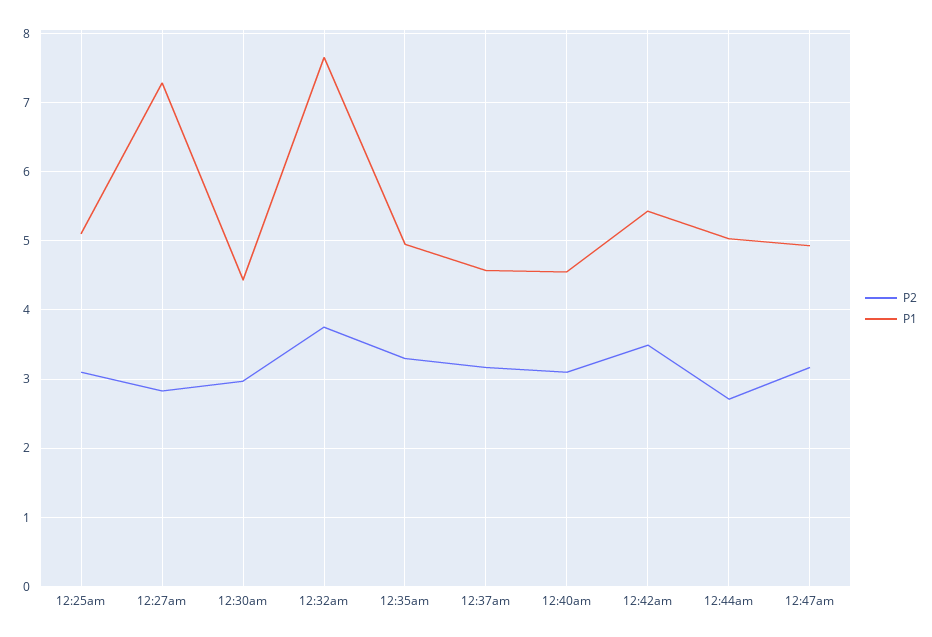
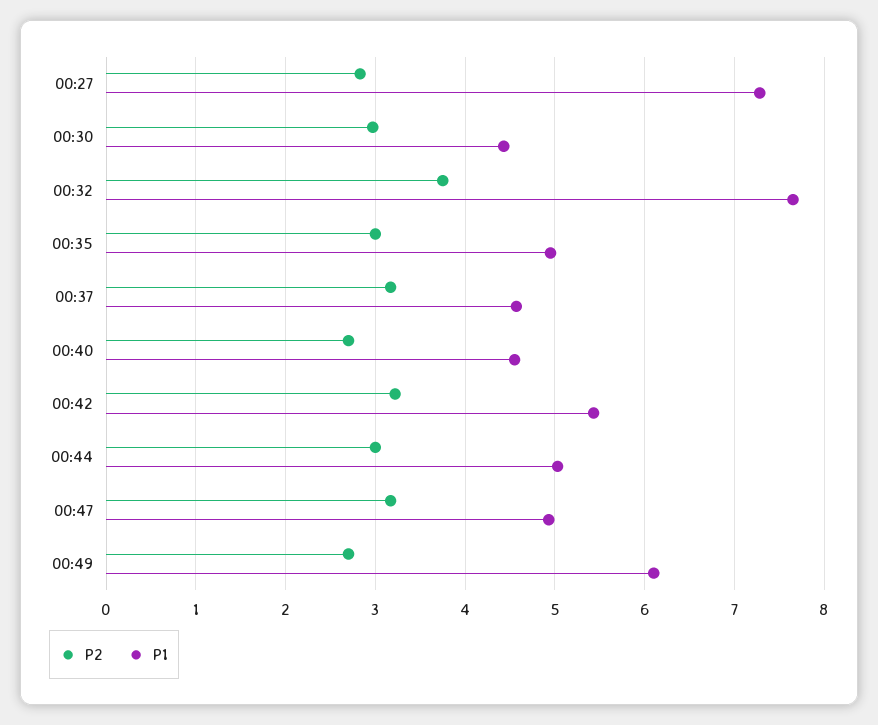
P2, 12:25am: 3.1 -> none
P1, 12:25am: 5.1 -> none
P2, 12:35am: 3.3 -> 3
P2, 12:40am: 3.1 -> 2.7
P2, 12:42am: 3.5 -> 3.2
P2, 12:44am: 2.7 -> 3
P2, 00:49: none -> 2.7
P1, 00:49: none -> 6.1

